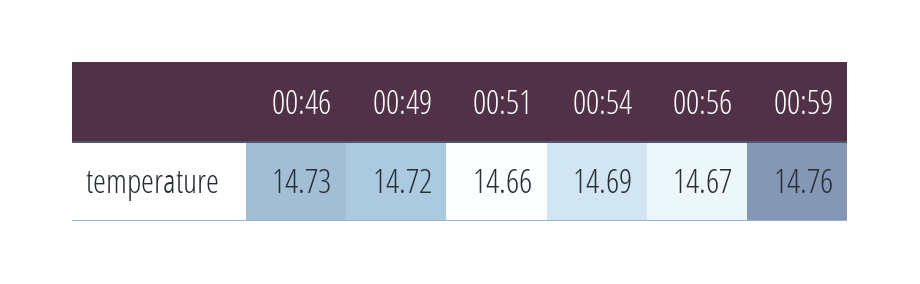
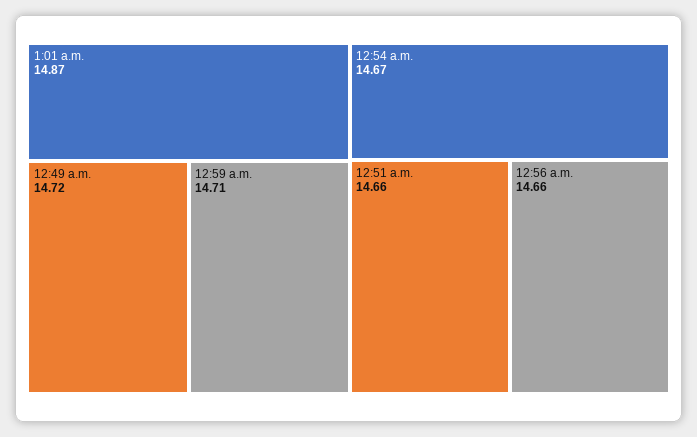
00:46: 14.73 -> none
00:54: 14.69 -> 14.67
00:56: 14.67 -> 14.66
00:59: 14.76 -> 14.71
1:01 a.m.: none -> 14.87

